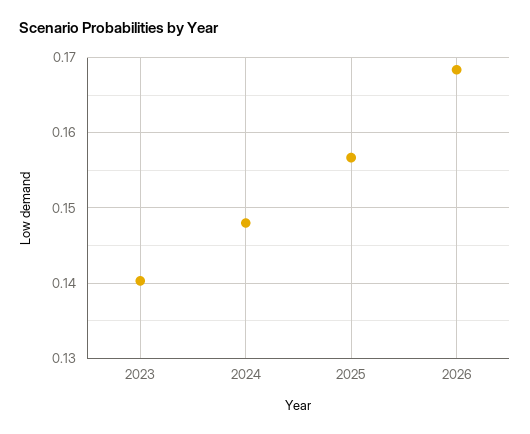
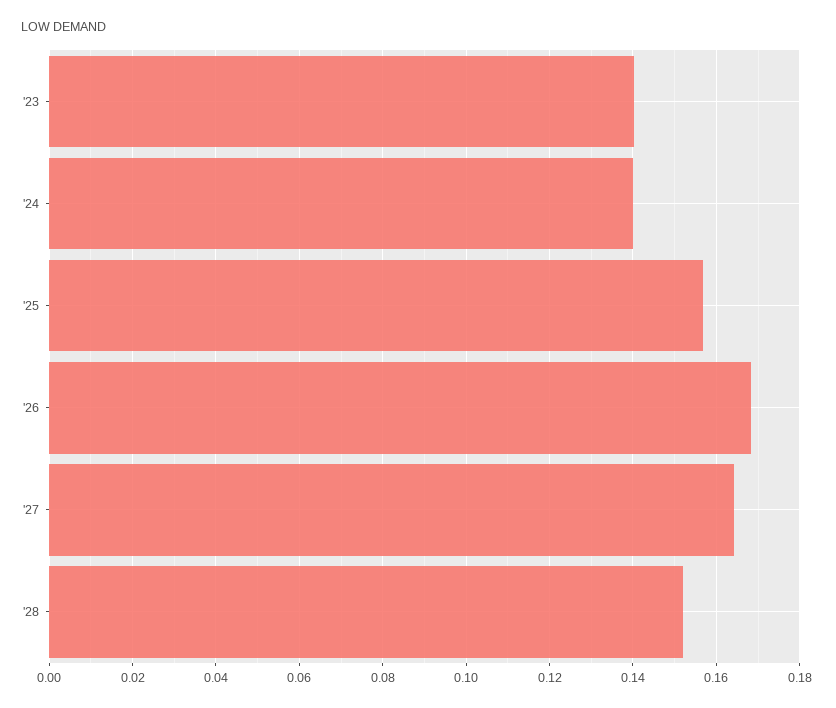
2024: 0.148 -> 0.14
'27: none -> 0.164
'28: none -> 0.152

